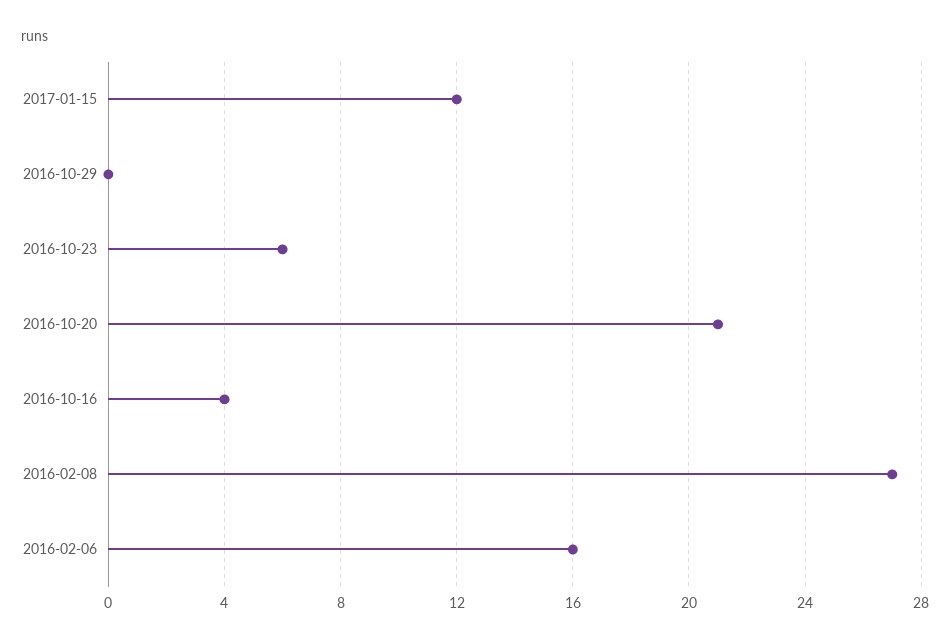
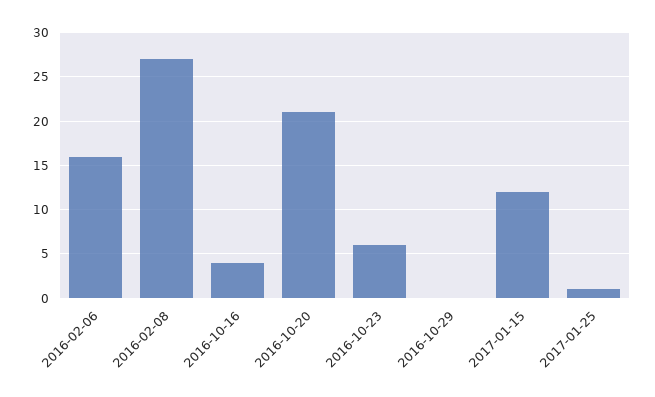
2017-01-25: none -> 1

